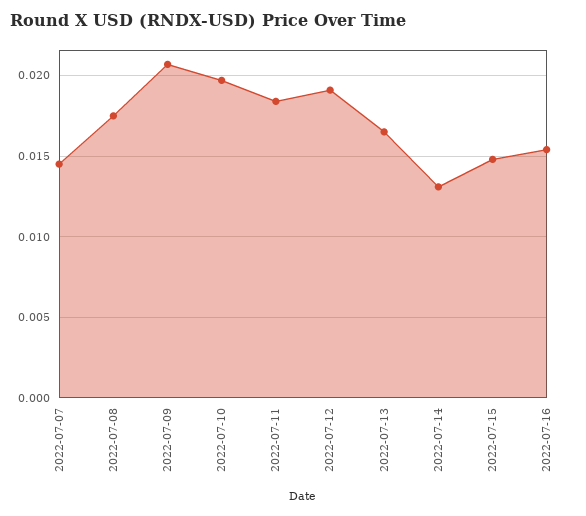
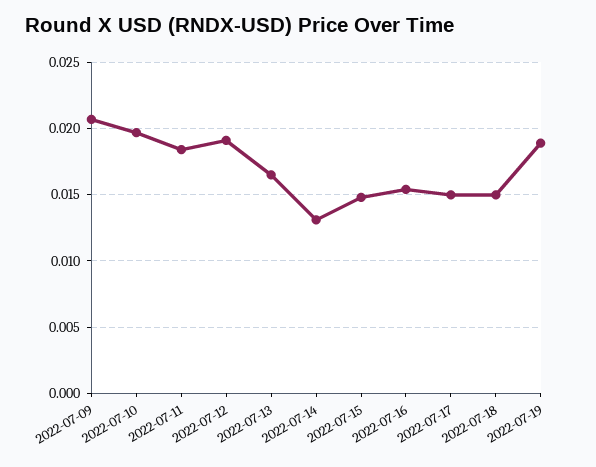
2022-07-07: 0.0145 -> none
2022-07-08: 0.0175 -> none
2022-07-17: none -> 0.015
2022-07-18: none -> 0.015
2022-07-19: none -> 0.019

